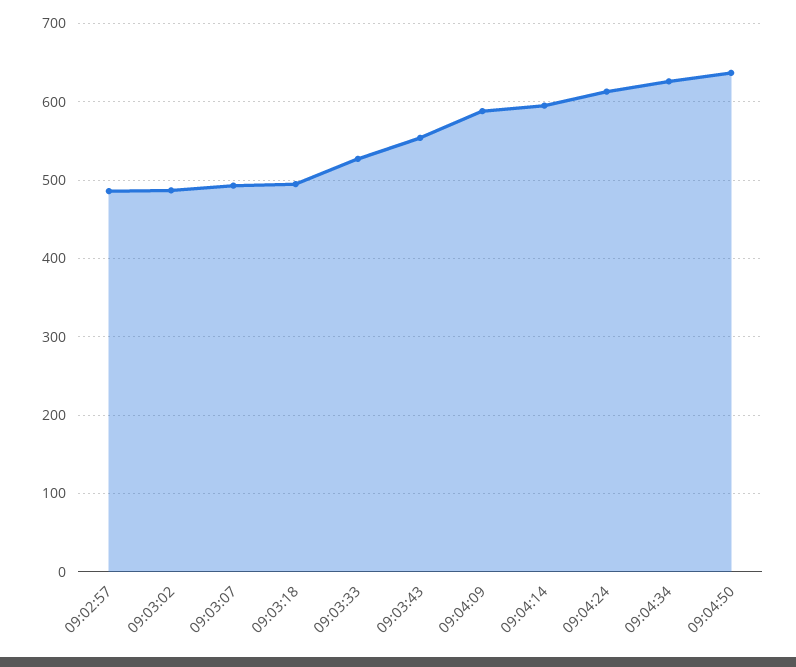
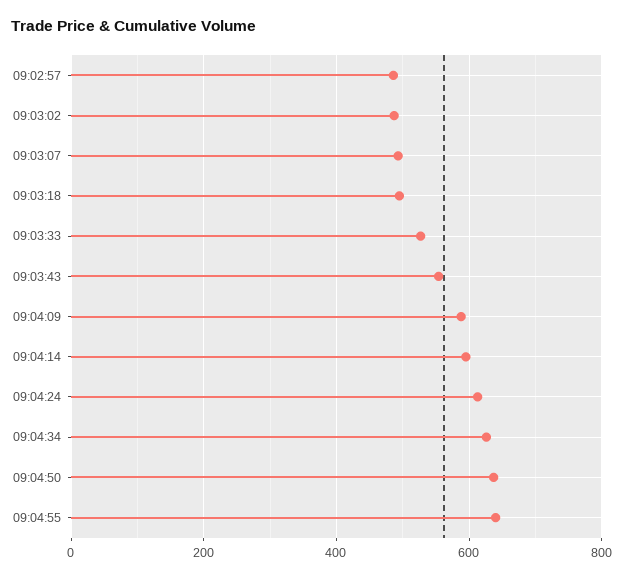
09:04:55: none -> 640

